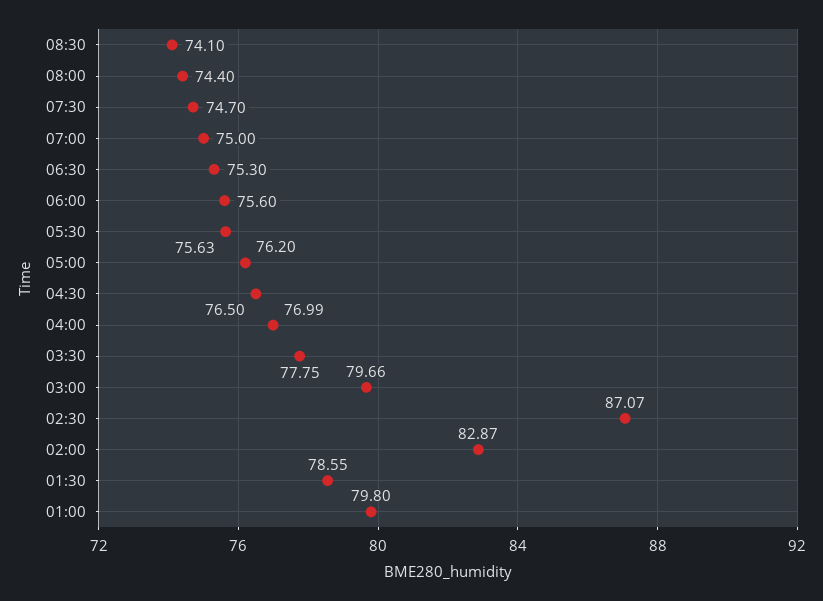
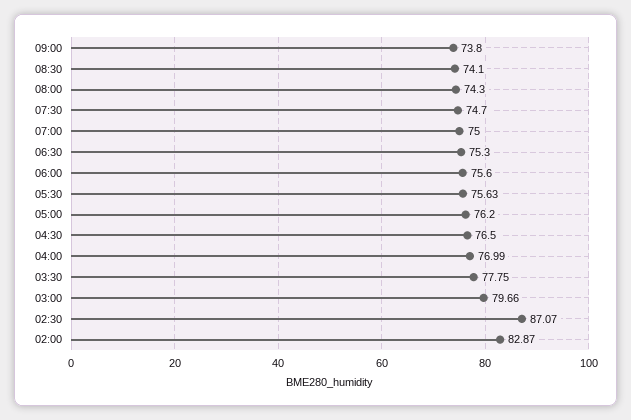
08:00: 74.4 -> 74.3
01:30: 78.55 -> none
01:00: 79.8 -> none
09:00: none -> 73.8

